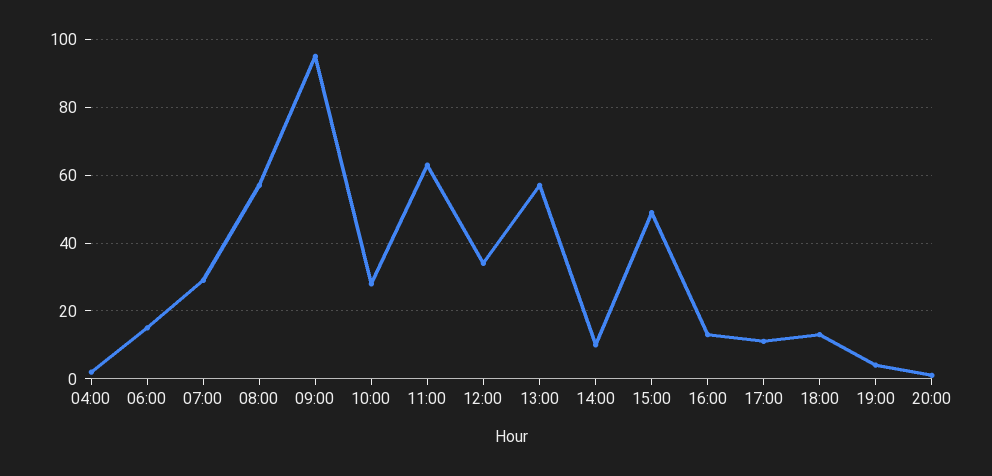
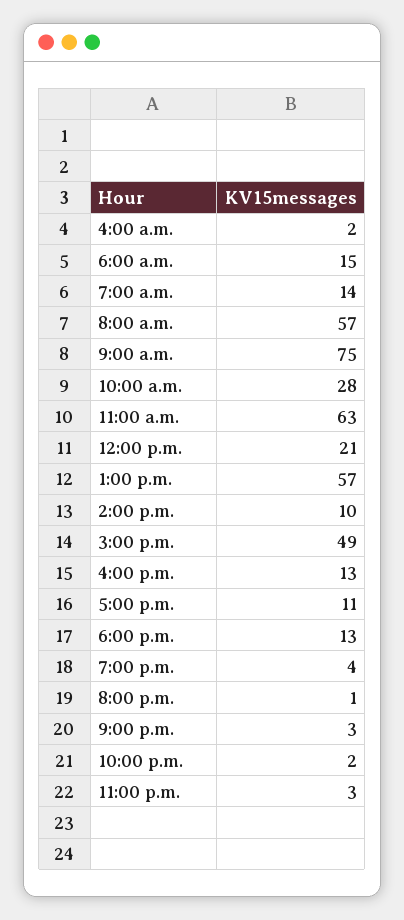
07:00: 30 -> 14
09:00: 95 -> 75
12:00: 35 -> 21
9:00 p.m.: none -> 3
10:00 p.m.: none -> 2
11:00 p.m.: none -> 3

